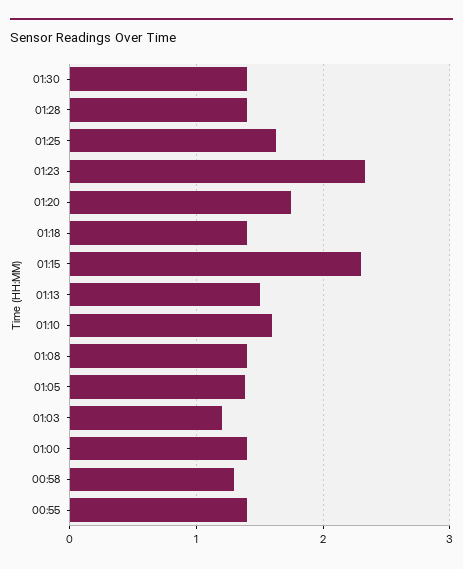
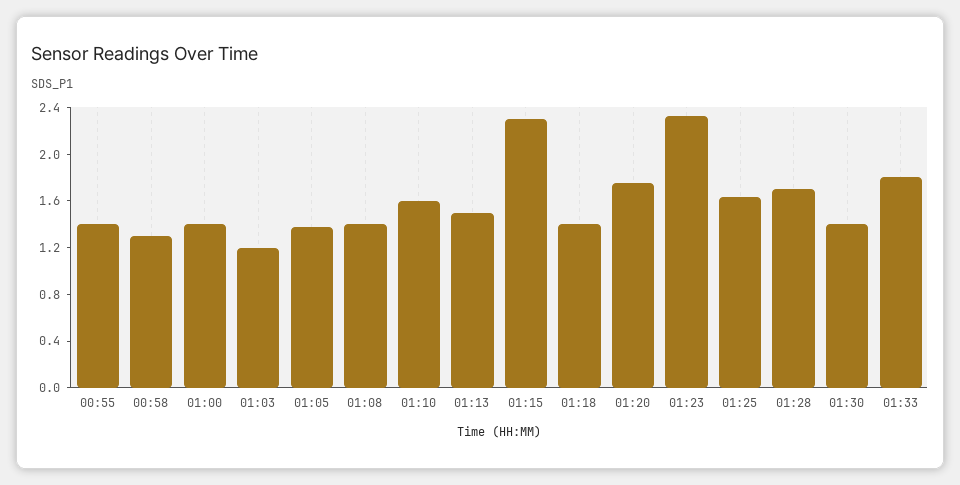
01:28: 1.4 -> 1.7
01:33: none -> 1.8

